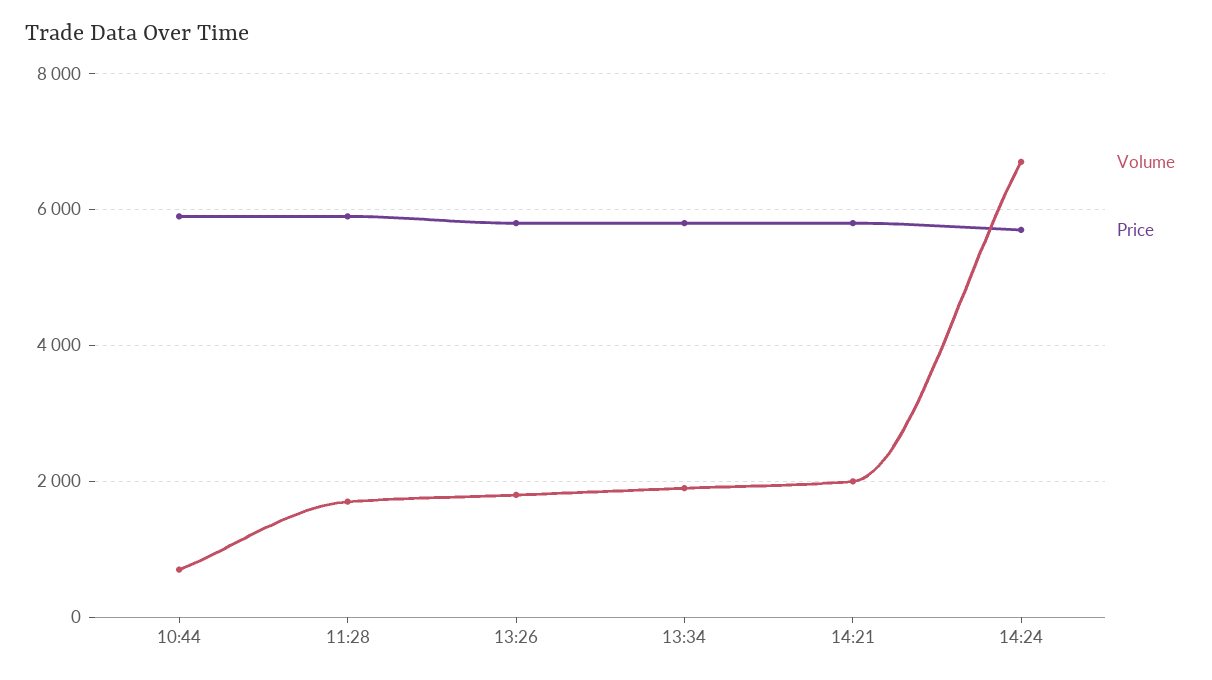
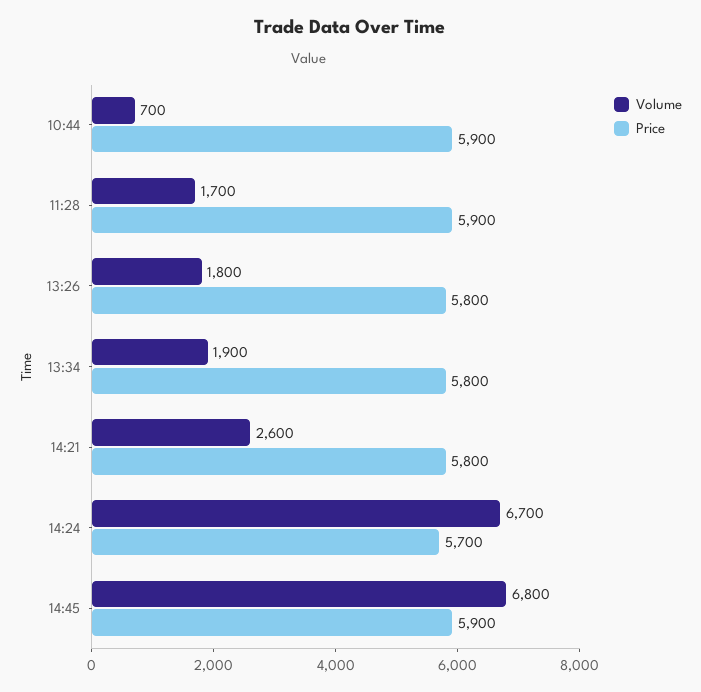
Volume, 14:21: 2000 -> 2600
Volume, 14:45: none -> 6800
Price, 14:45: none -> 5900

